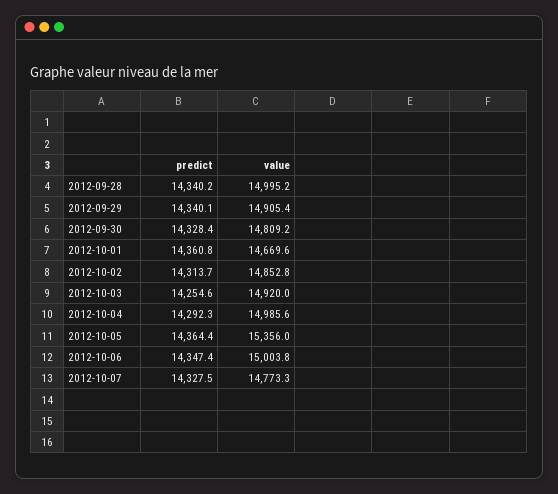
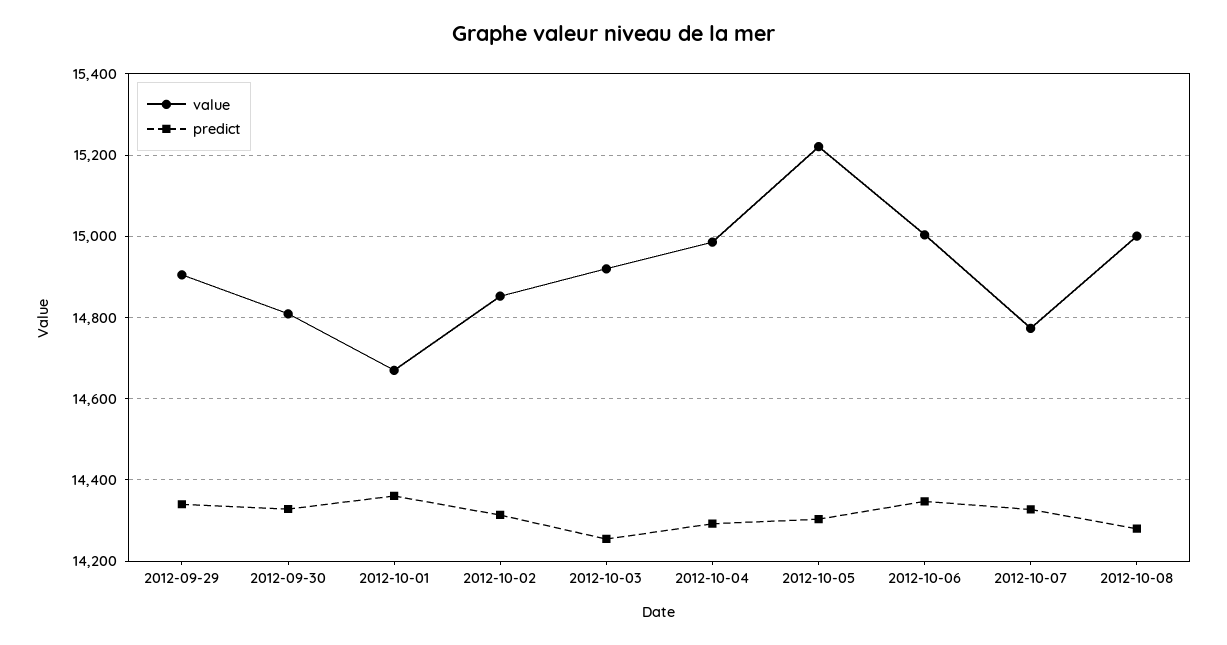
predict, 2012-09-28: 14340.2 -> none
value, 2012-09-28: 14995.2 -> none
predict, 2012-10-05: 14364.4 -> 14300
value, 2012-10-05: 15356 -> 15220
value, 2012-10-08: none -> 15000
predict, 2012-10-08: none -> 14280

